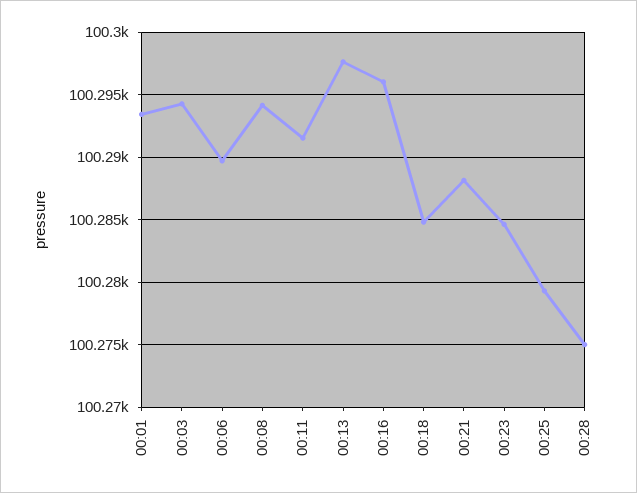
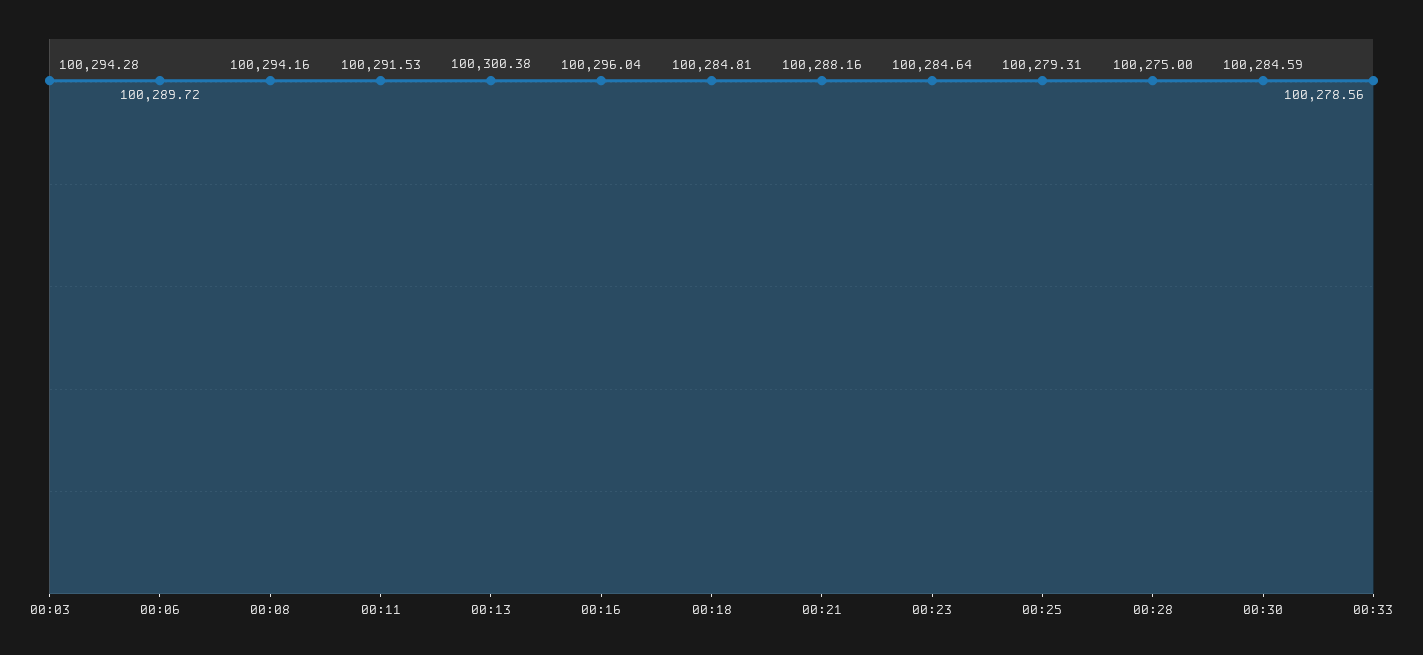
00:01: 100293.5 -> none
00:13: 100297.5 -> 100300.38
00:30: none -> 100284.59
00:33: none -> 100278.56

